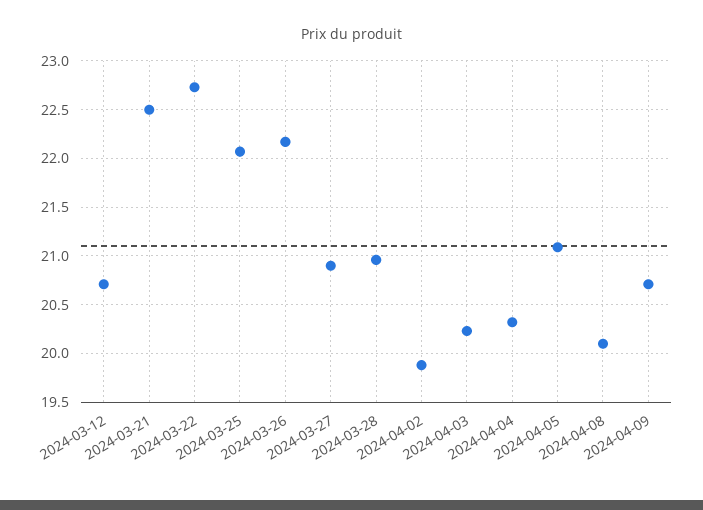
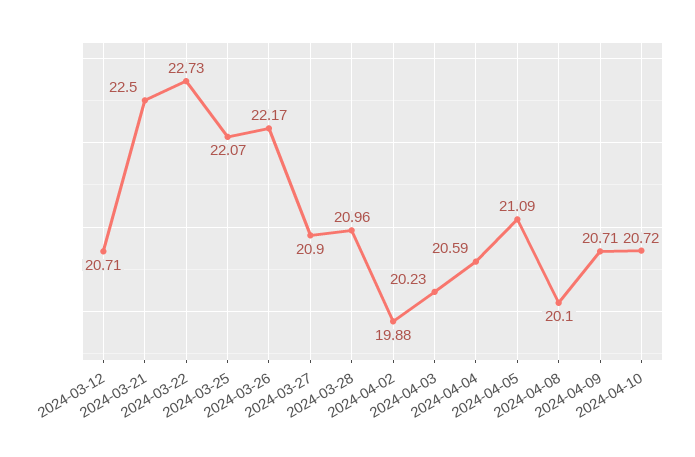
2024-04-04: 20.3 -> 20.59
2024-04-10: none -> 20.72

